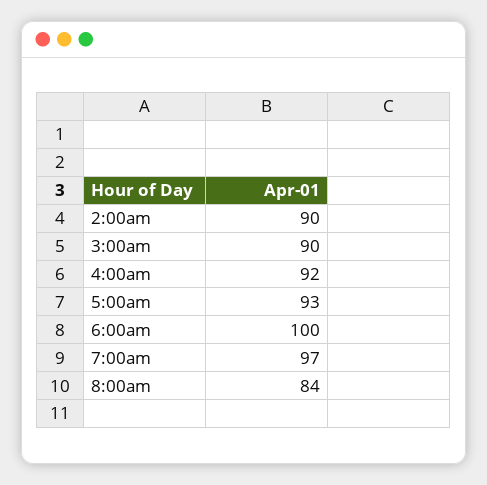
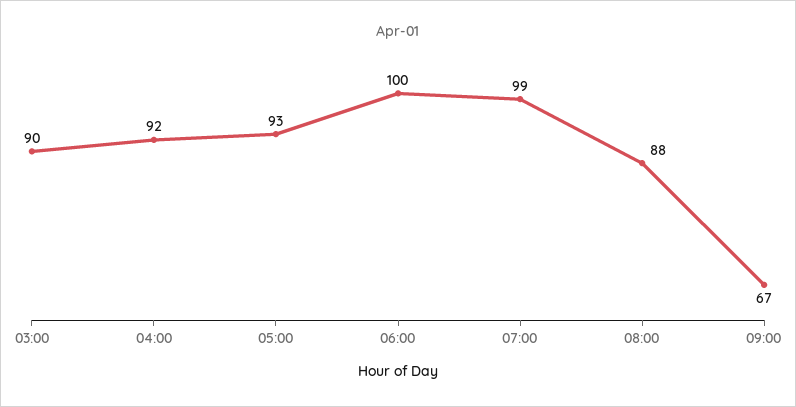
2:00am: 90 -> none
7:00am: 97 -> 99
8:00am: 84 -> 88
09:00: none -> 67

